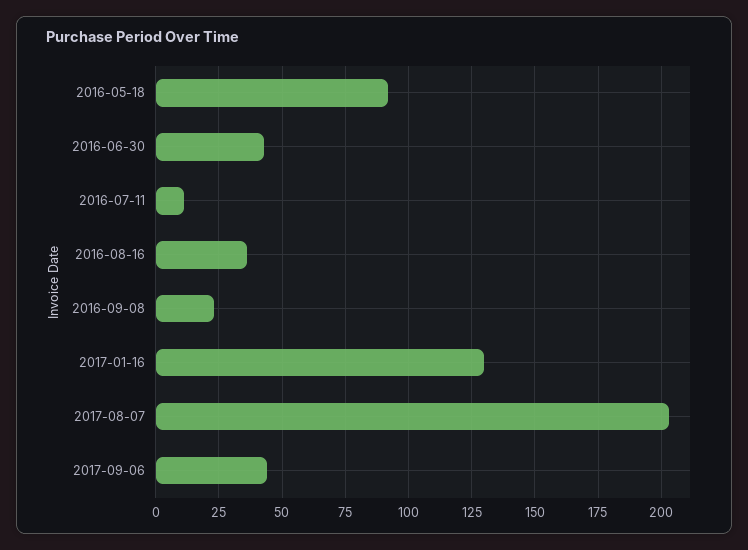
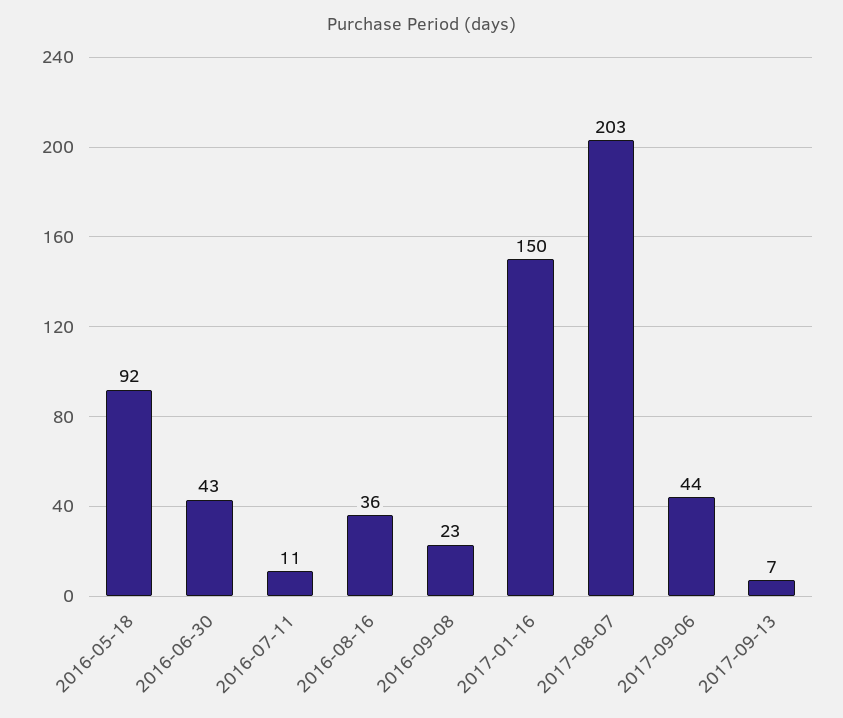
2017-01-16: 130 -> 150
2017-09-13: none -> 7

